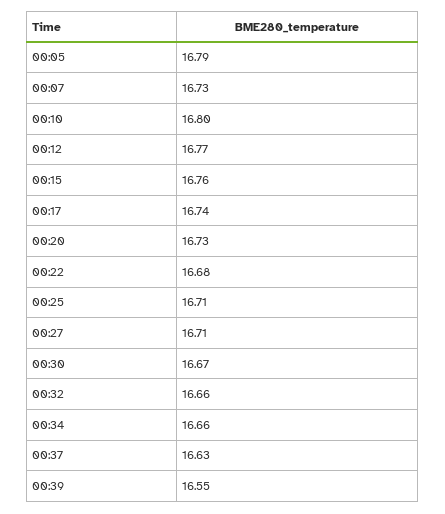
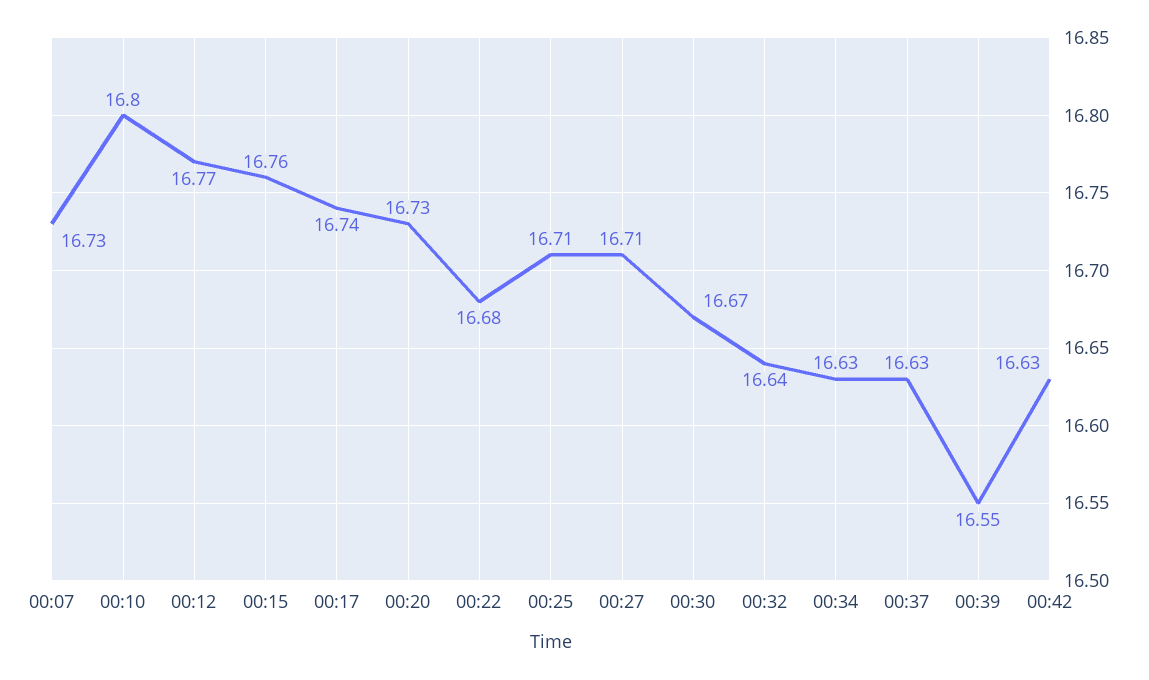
00:05: 16.79 -> none
00:32: 16.66 -> 16.64
00:34: 16.66 -> 16.63
00:42: none -> 16.63

